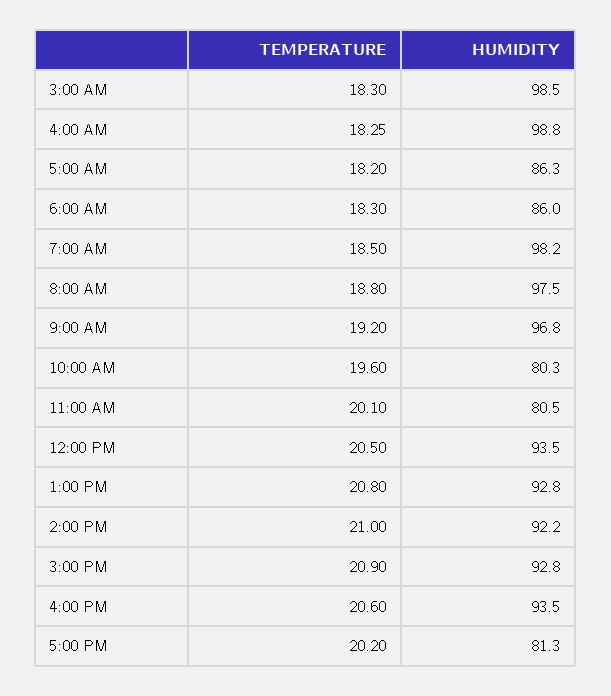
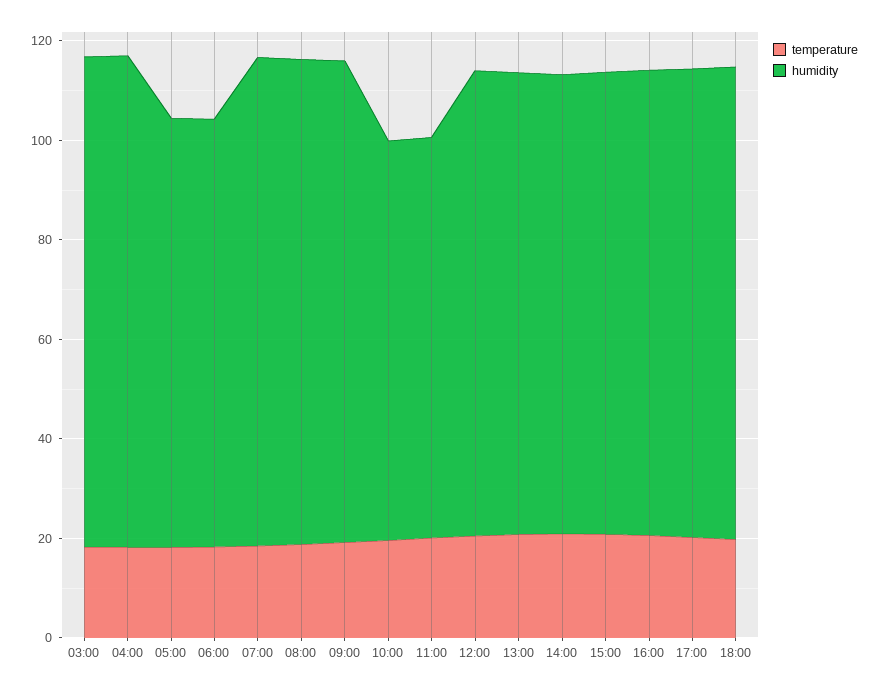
HUMIDITY, 5:00 PM: 81.3 -> 95
TEMPERATURE, 18:00: none -> 20
HUMIDITY, 18:00: none -> 95

